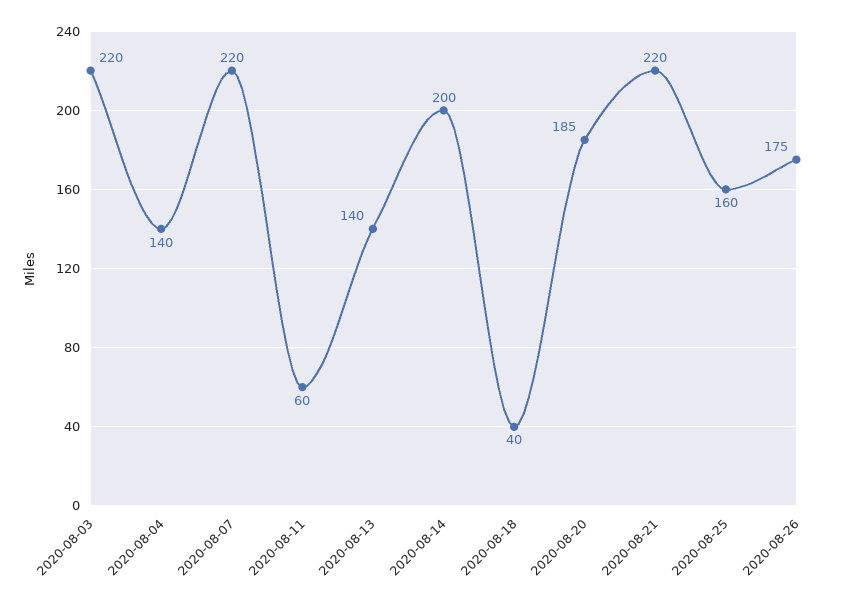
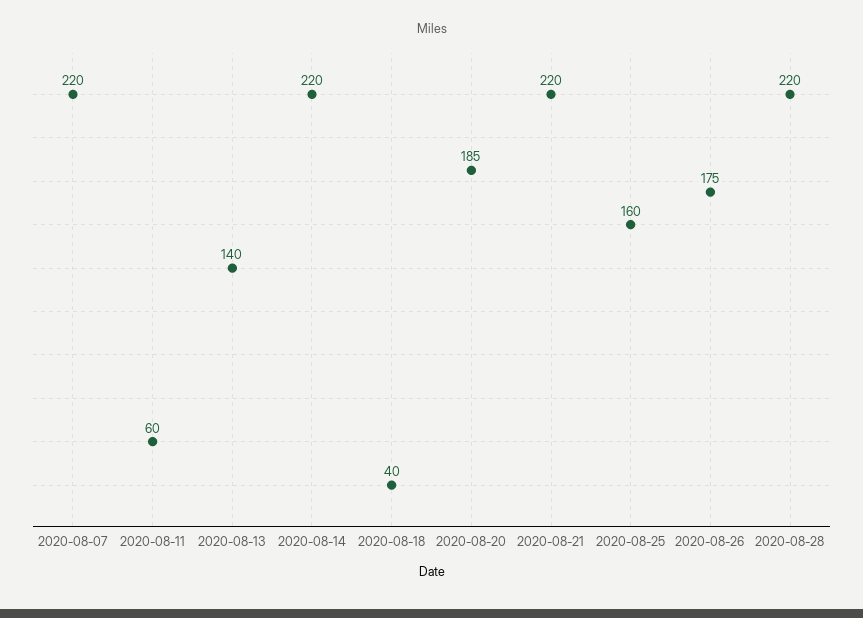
2020-08-03: 220 -> none
2020-08-04: 140 -> none
2020-08-14: 200 -> 220
2020-08-28: none -> 220

